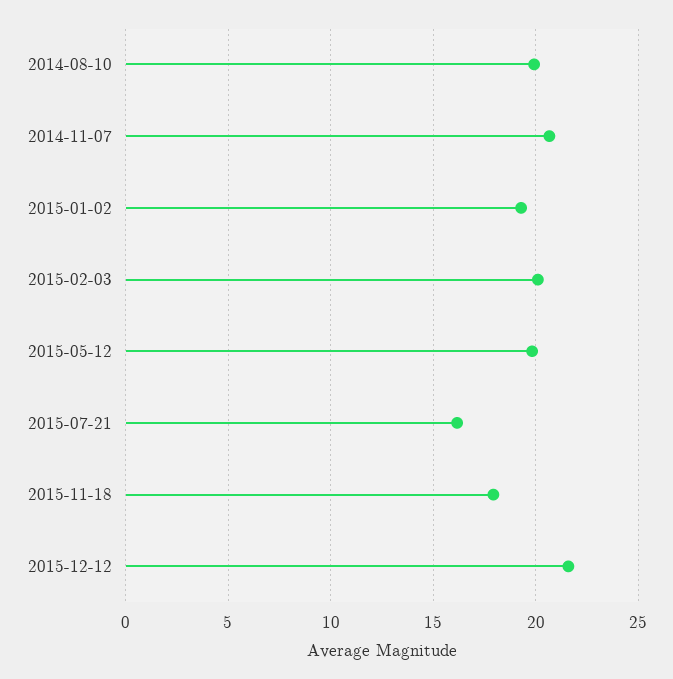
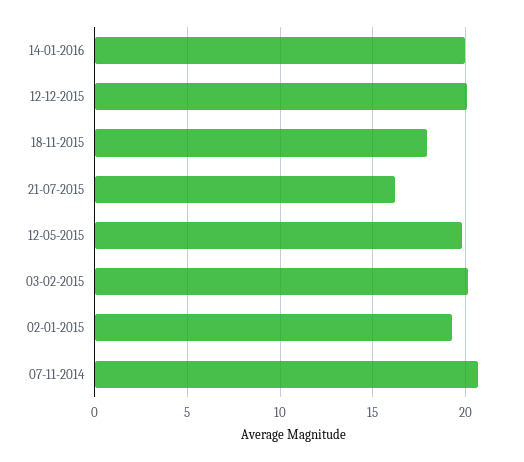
2014-08-10: 20 -> none
2015-12-12: 21.5 -> 20
14-01-2016: none -> 20

